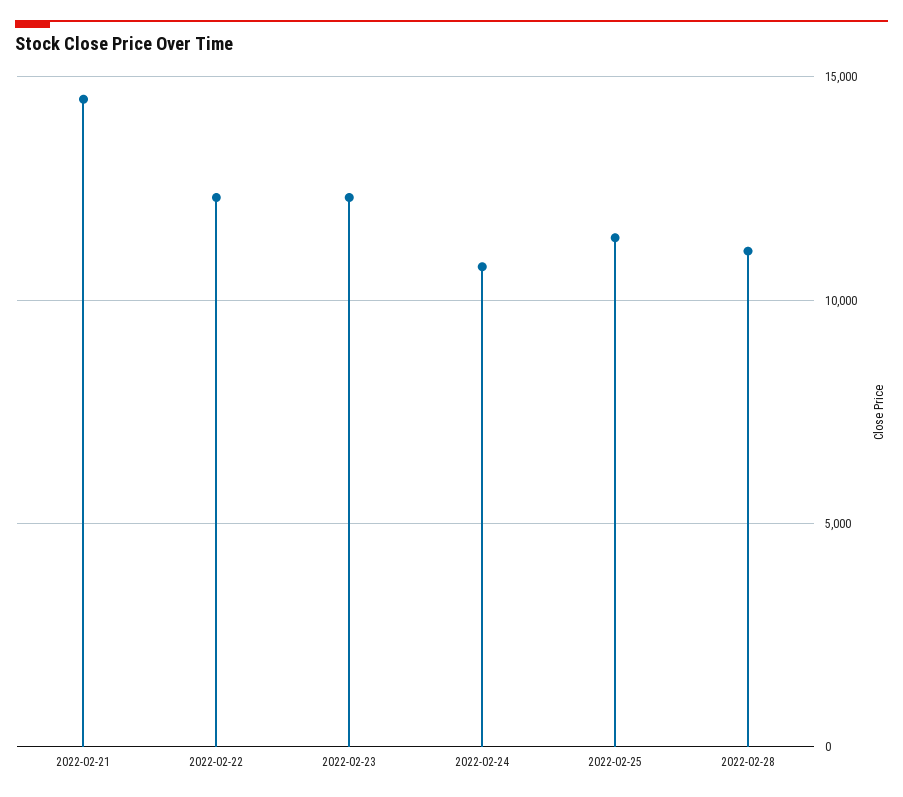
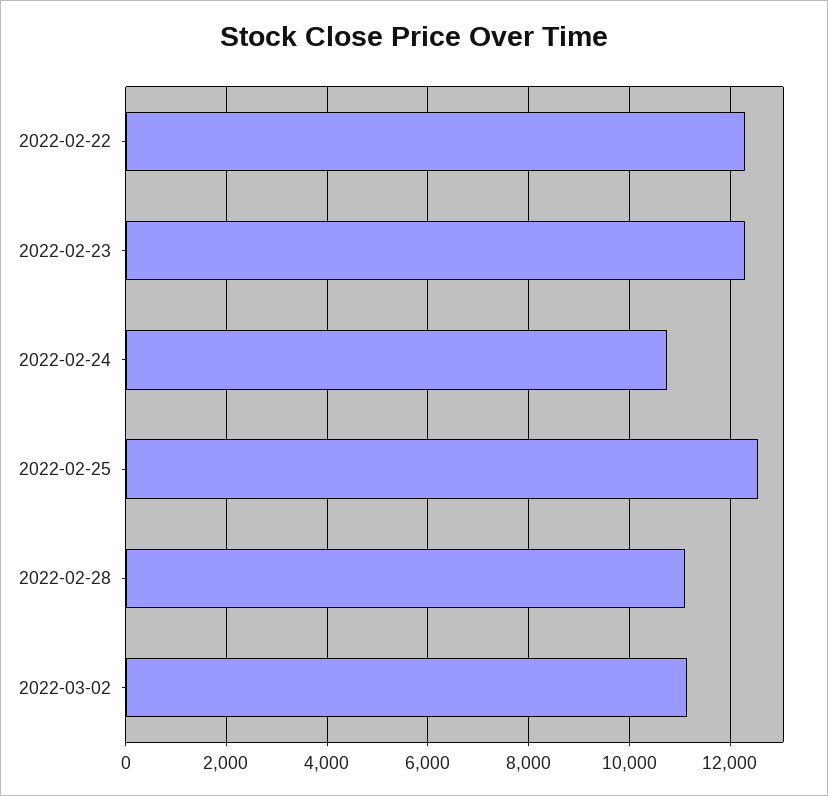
2022-02-21: 14500 -> none
2022-02-25: 11500 -> 12600
2022-03-02: none -> 11200

